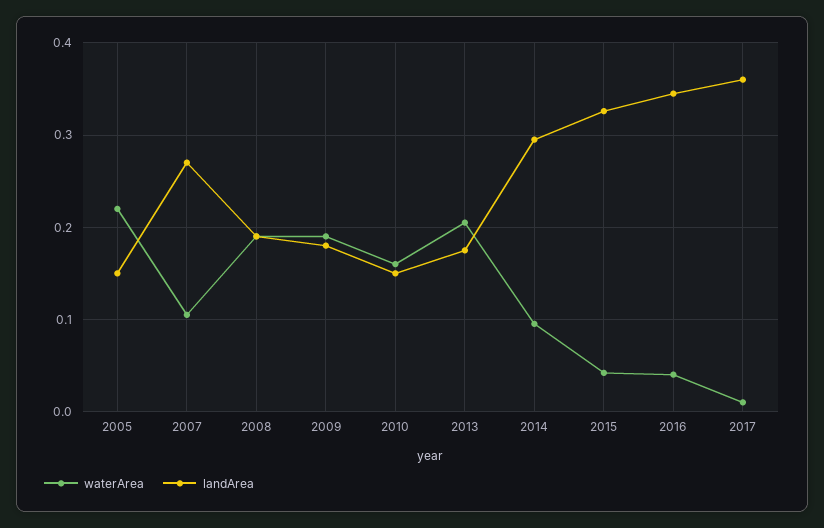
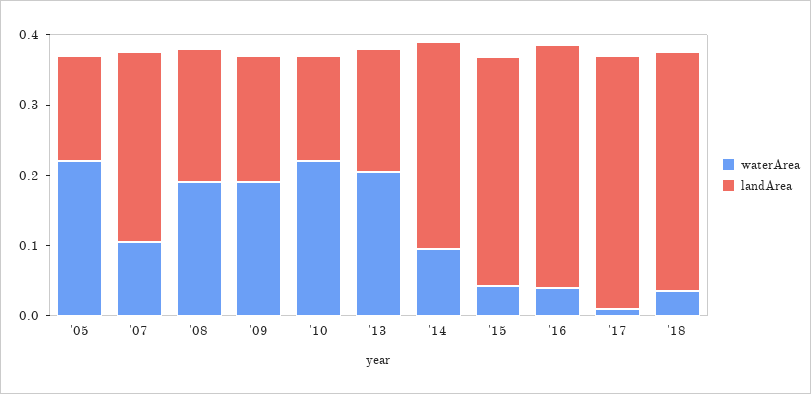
waterArea, 2010: 0.16 -> 0.22
waterArea, '18: none -> 0.04
landArea, '18: none -> 0.34

